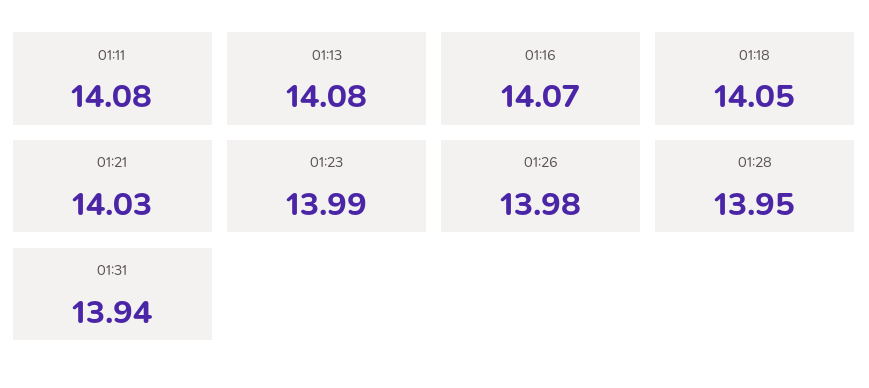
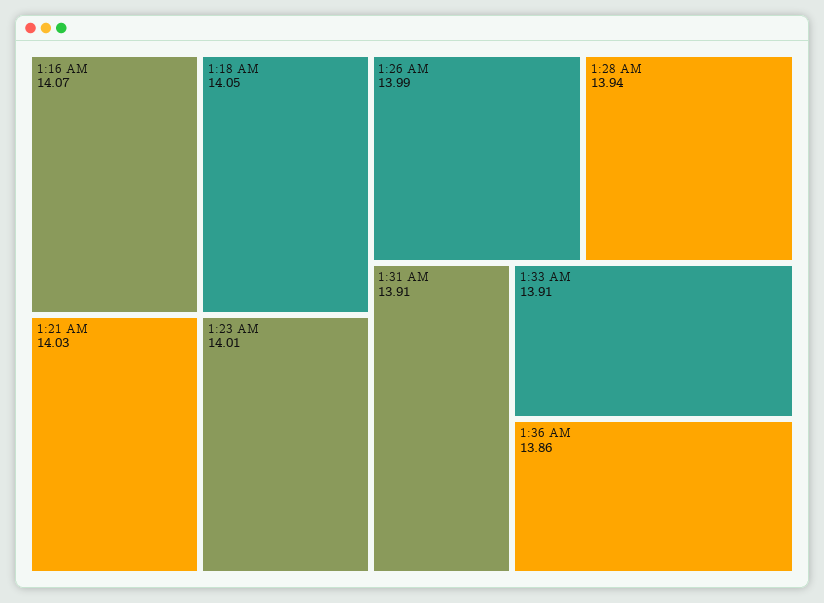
01:11: 14.08 -> none
01:13: 14.08 -> none
01:23: 13.99 -> 14.01
01:26: 13.98 -> 13.99
01:28: 13.95 -> 13.94
01:31: 13.94 -> 13.91
1:33 AM: none -> 13.91
1:36 AM: none -> 13.86

